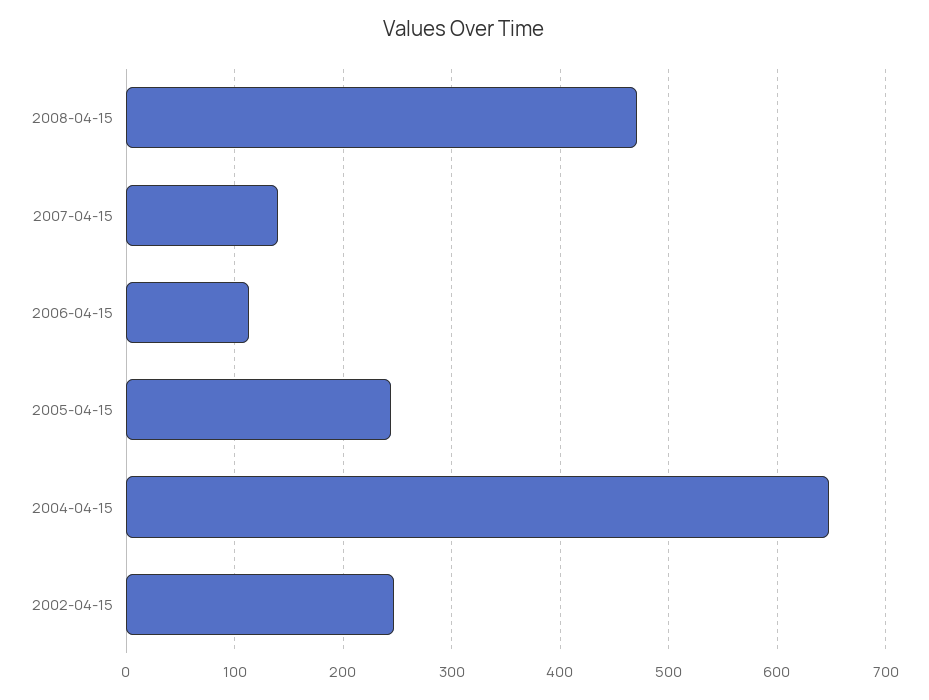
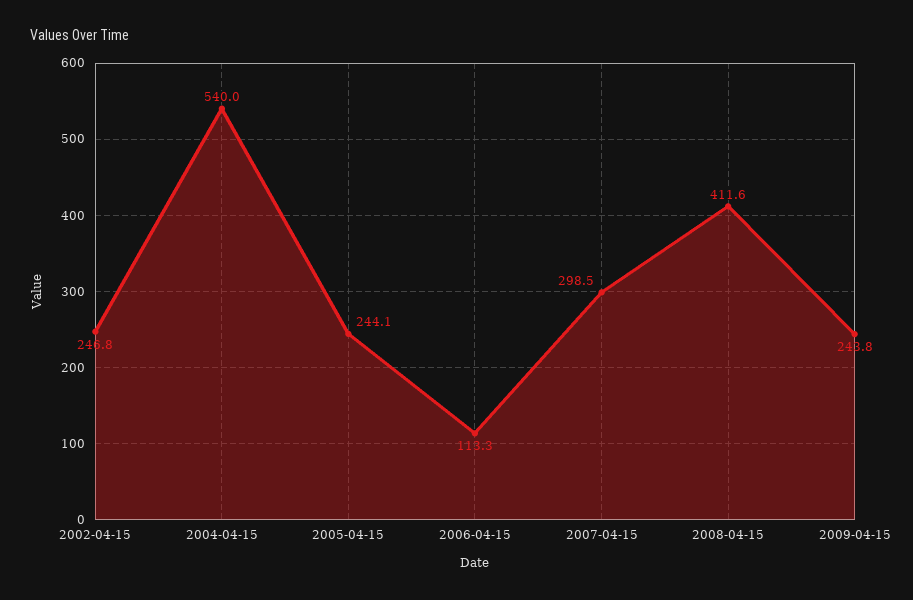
2008-04-15: 470 -> 411.6
2007-04-15: 140 -> 298.5
2004-04-15: 650 -> 540
2009-04-15: none -> 243.8

